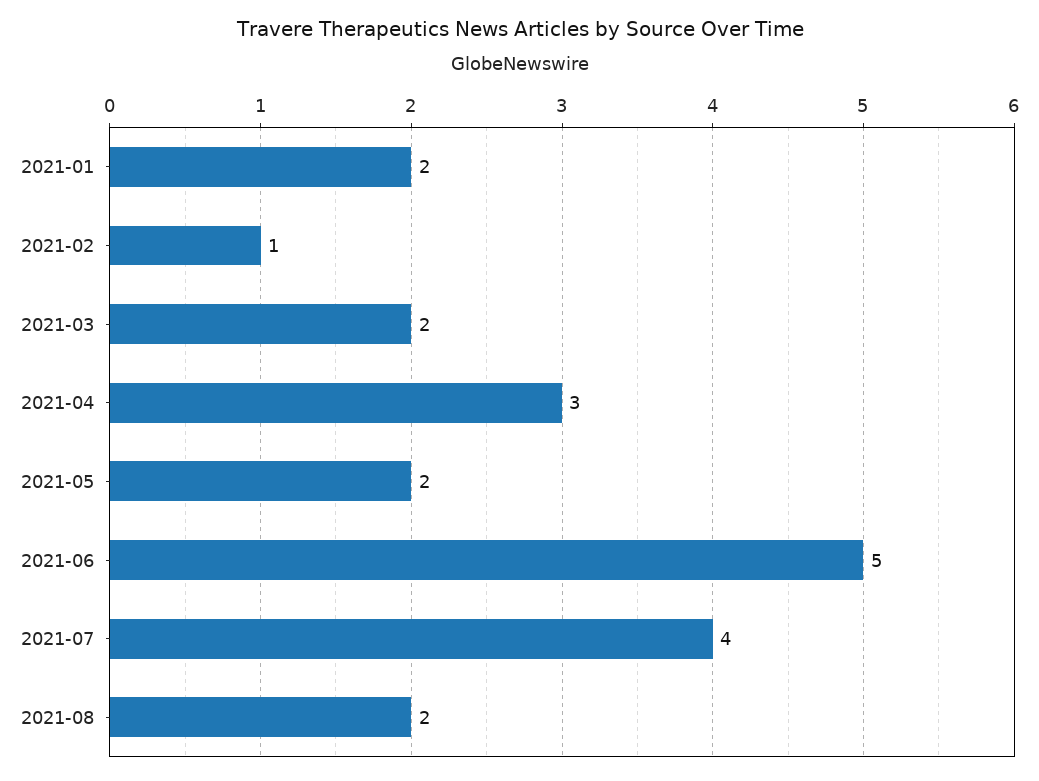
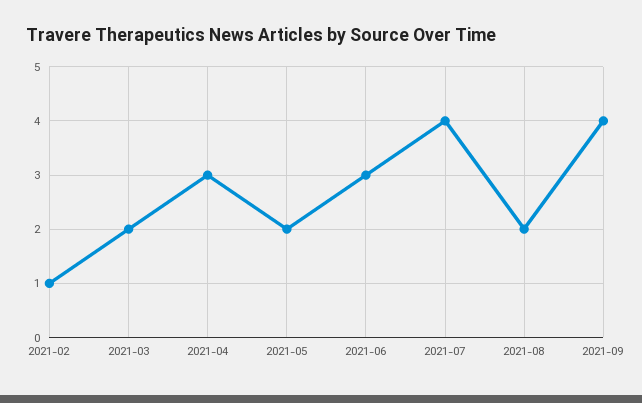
2021-01: 2 -> none
2021-06: 5 -> 3
2021-09: none -> 4

